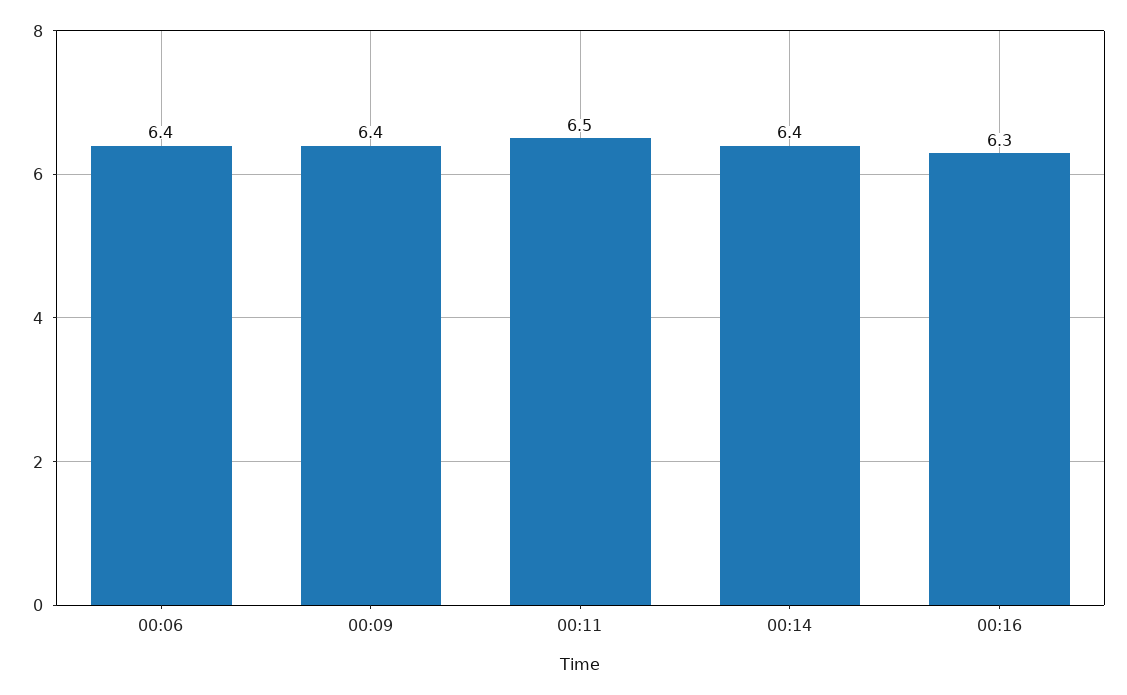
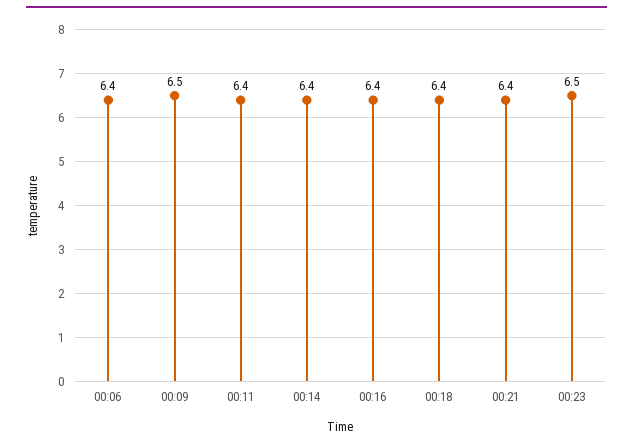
00:09: 6.4 -> 6.5
00:11: 6.5 -> 6.4
00:16: 6.3 -> 6.4
00:18: none -> 6.4
00:21: none -> 6.4
00:23: none -> 6.5

